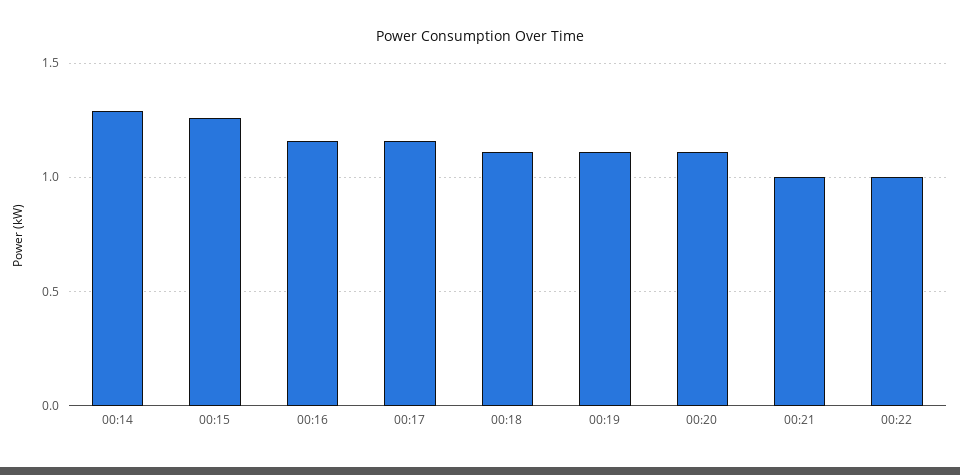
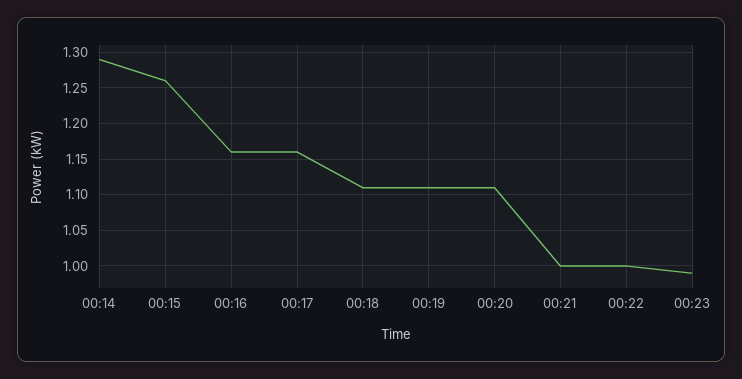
00:23: none -> 0.99

